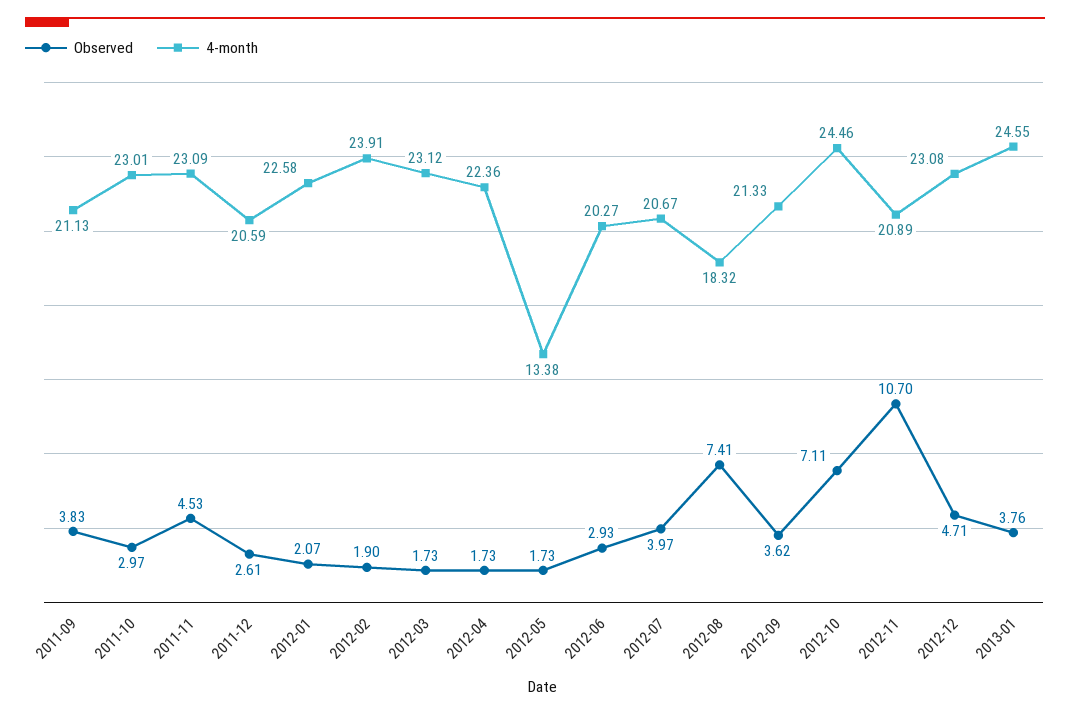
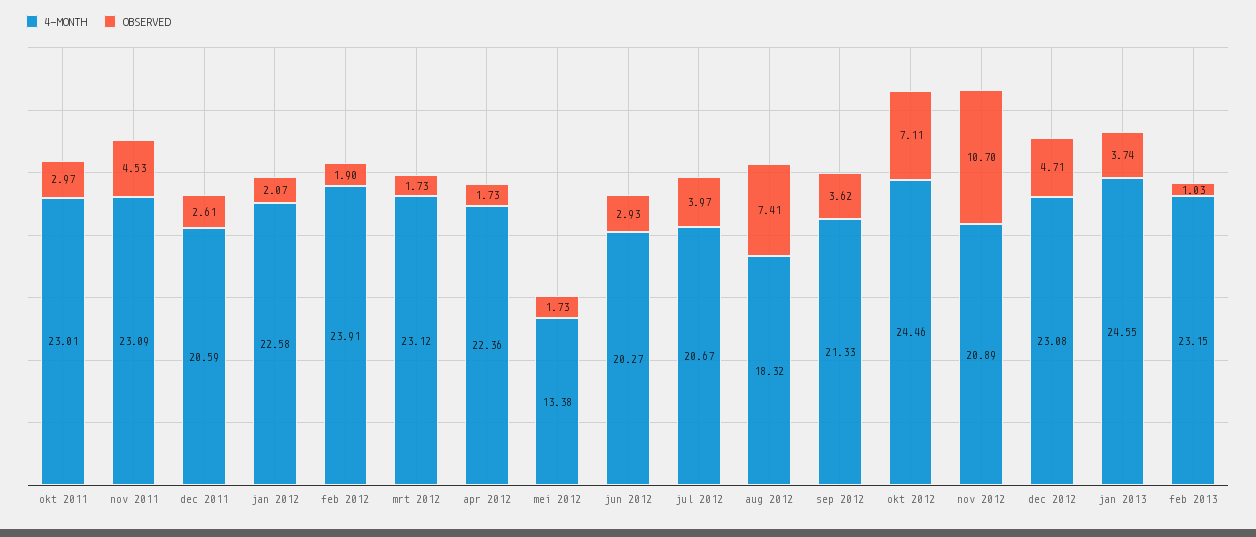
Observed, 2011-09: 3.83 -> none
4-month, 2011-09: 21.13 -> none
Observed, 2013-01: 3.76 -> 3.74
4-month, feb 2013: none -> 23.15
Observed, feb 2013: none -> 1.03

